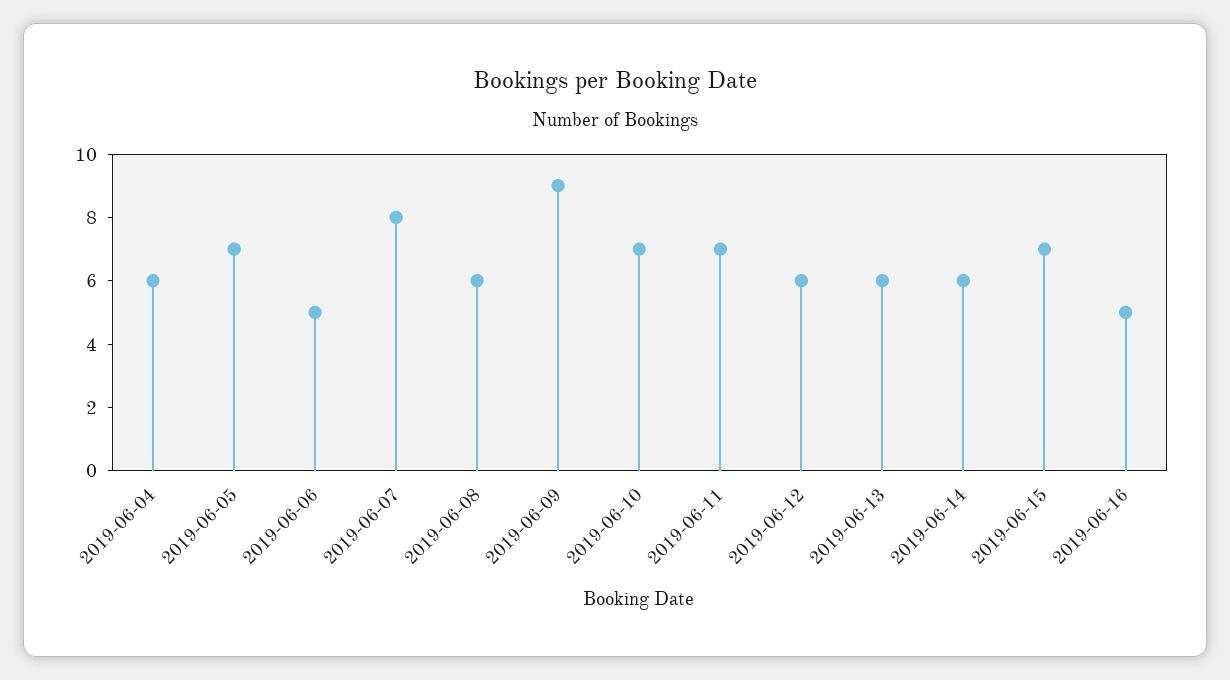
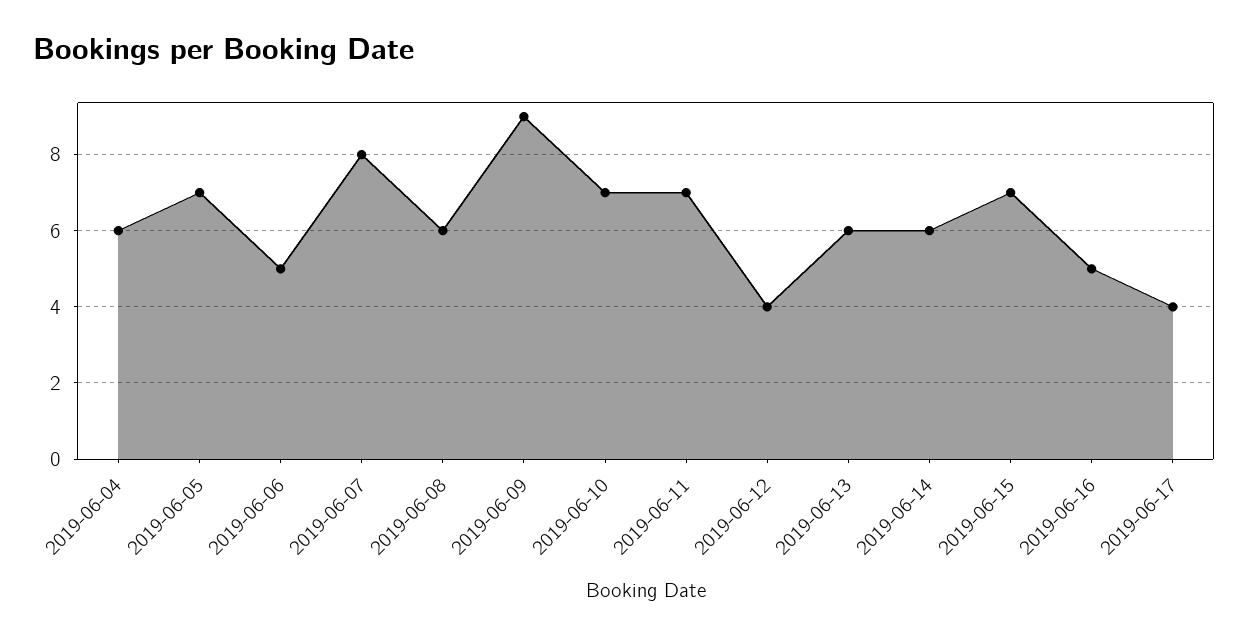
2019-06-12: 6 -> 4
2019-06-17: none -> 4

